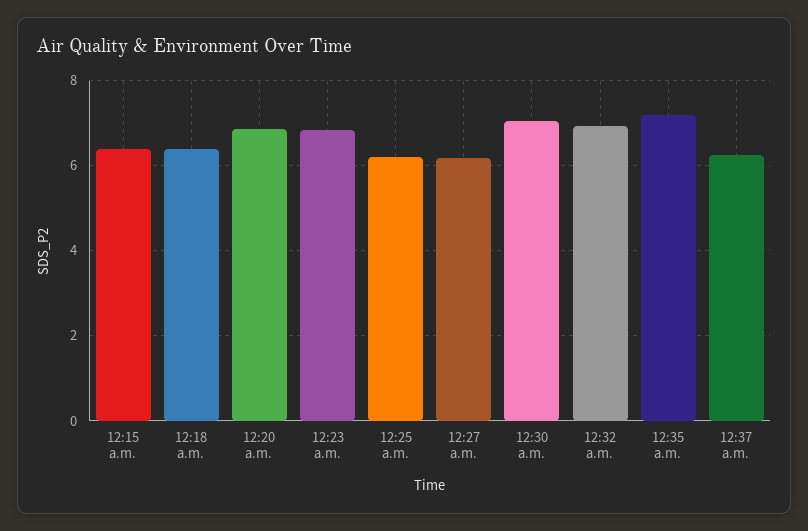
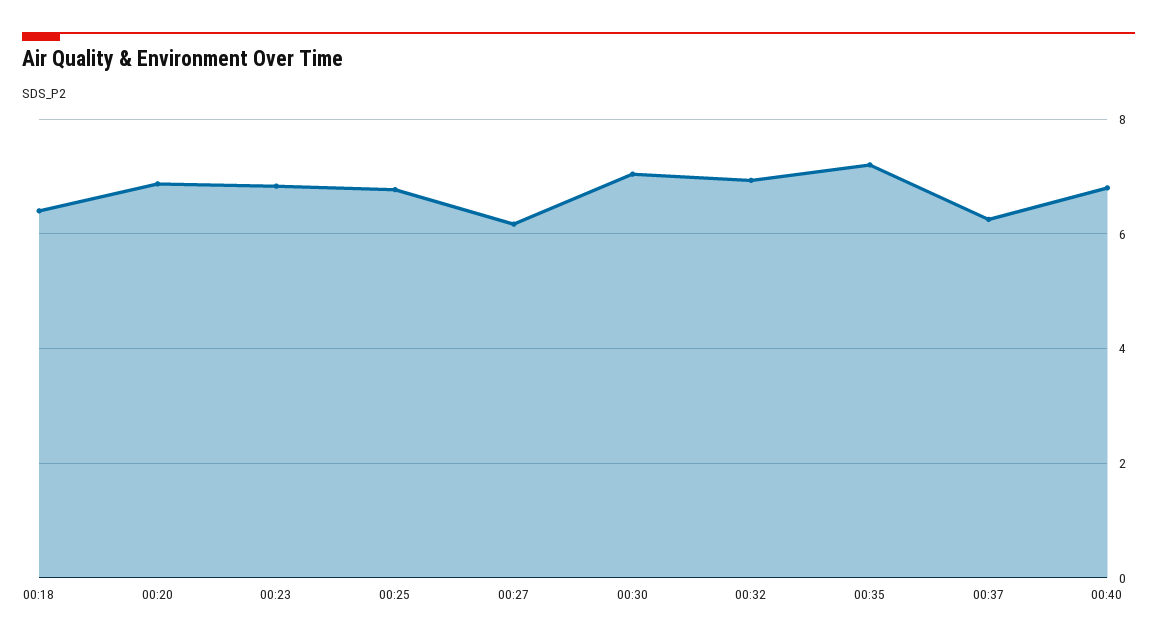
12:15 a.m.: 6.4 -> none
12:25 a.m.: 6.2 -> 6.8
00:40: none -> 6.8

